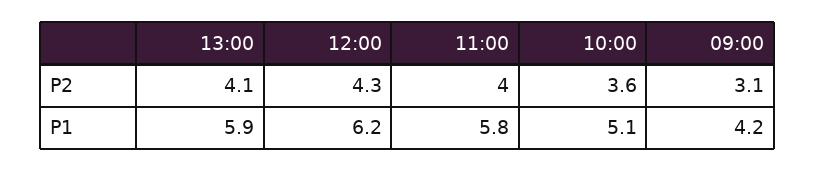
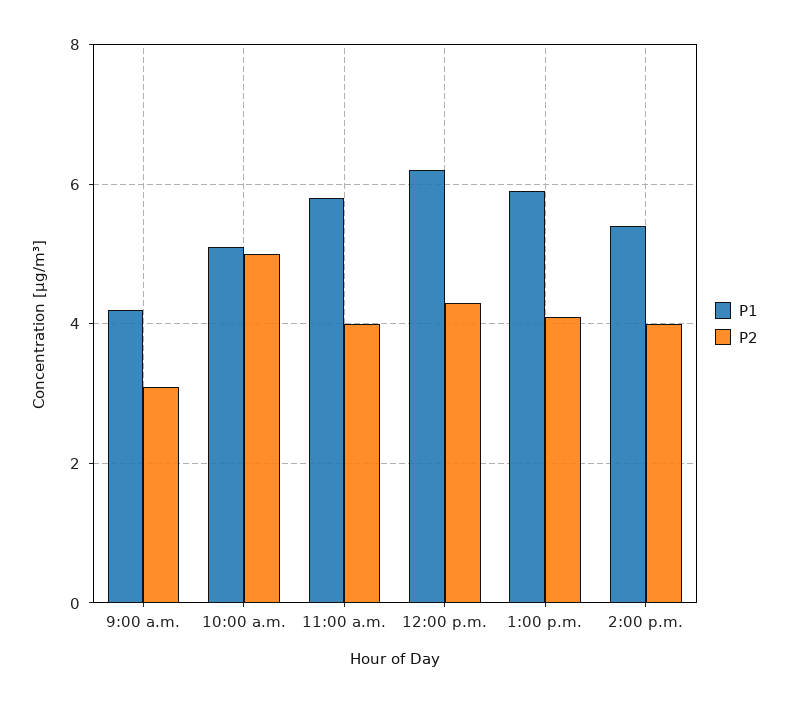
P2, 10:00: 3.6 -> 5
P1, 2:00 p.m.: none -> 5.5
P2, 2:00 p.m.: none -> 4

